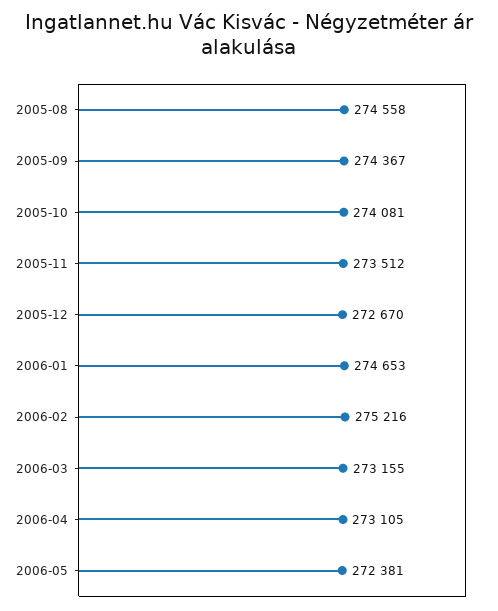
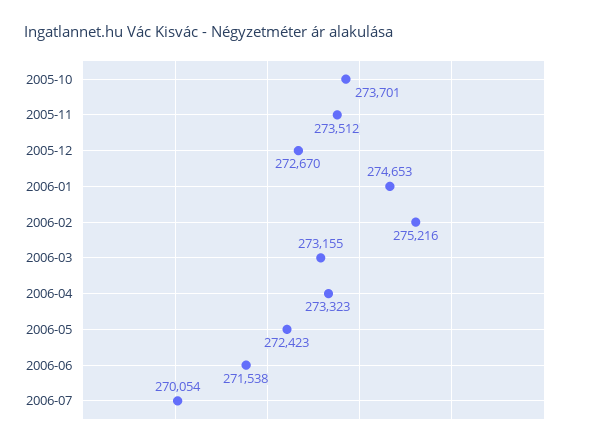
2005-08: 274558 -> none
2005-09: 274367 -> none
2005-10: 274081 -> 273701
2006-04: 273105 -> 273323
2006-05: 272381 -> 272423
2006-06: none -> 271538
2006-07: none -> 270054

